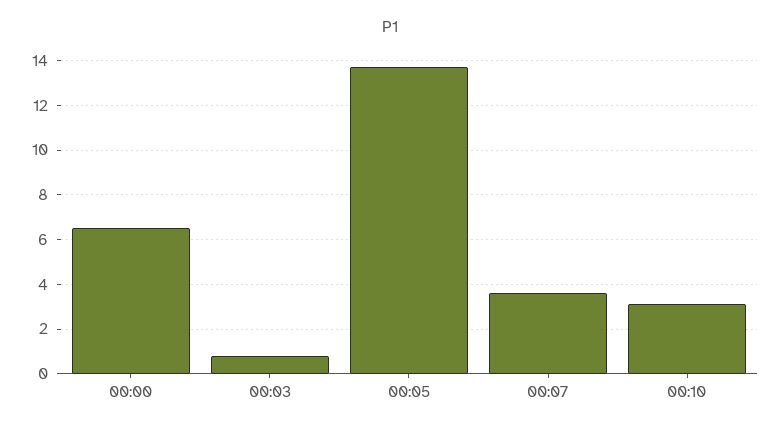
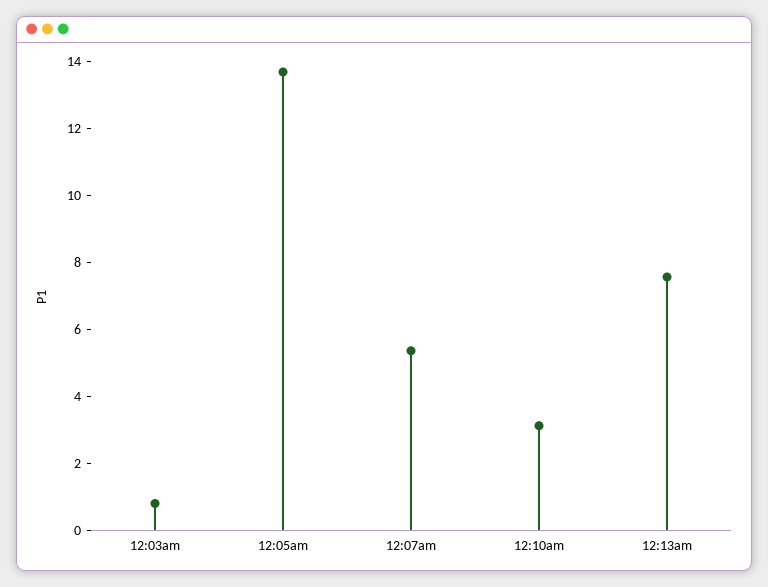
00:00: 6.5 -> none
00:07: 3.5 -> 5.5
12:13am: none -> 7.5

